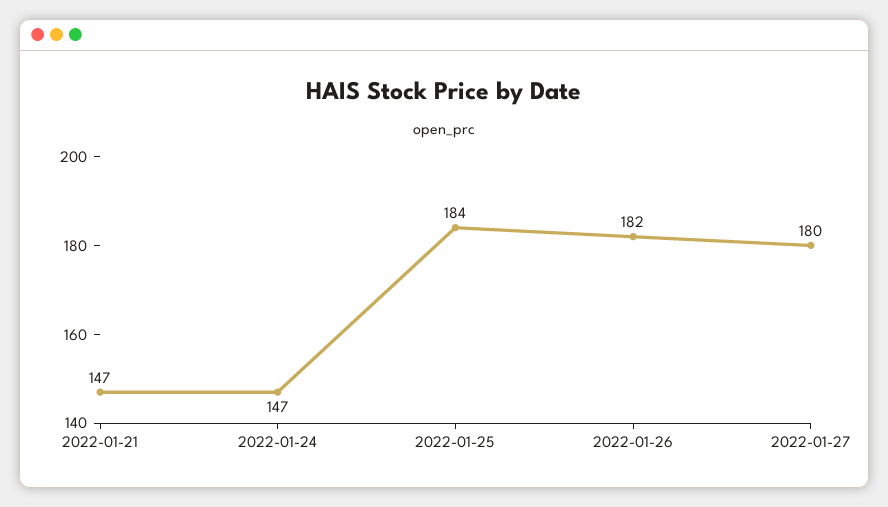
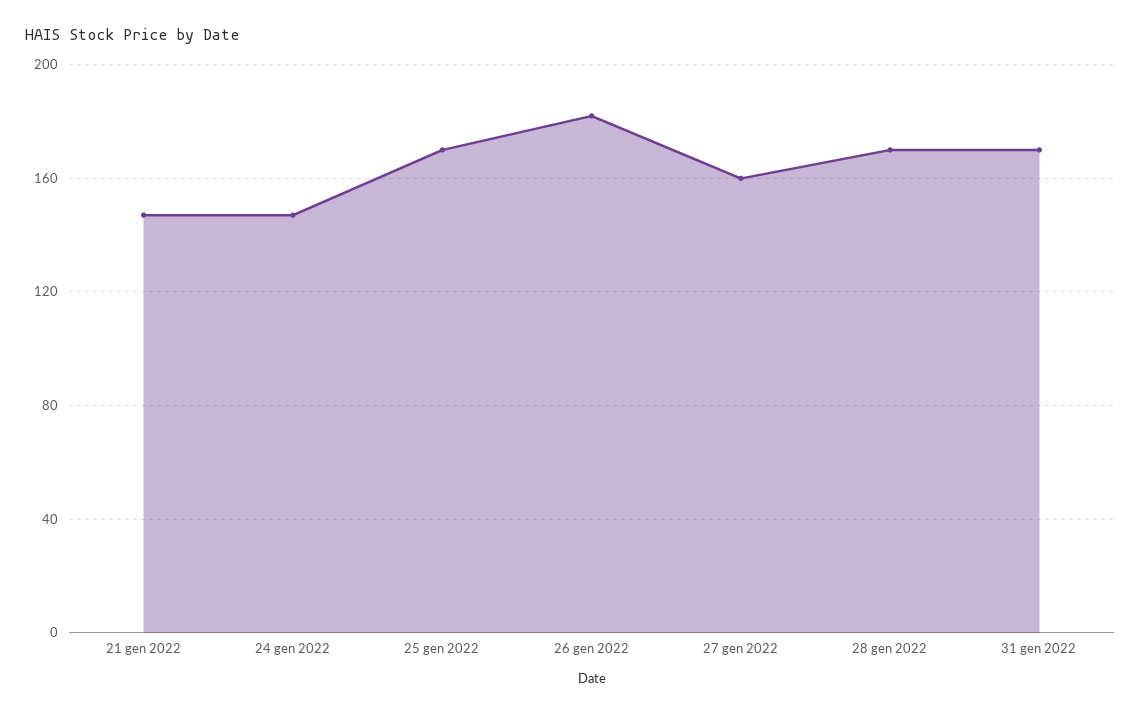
2022-01-25: 184 -> 170
2022-01-27: 180 -> 160
28 gen 2022: none -> 170
31 gen 2022: none -> 170

